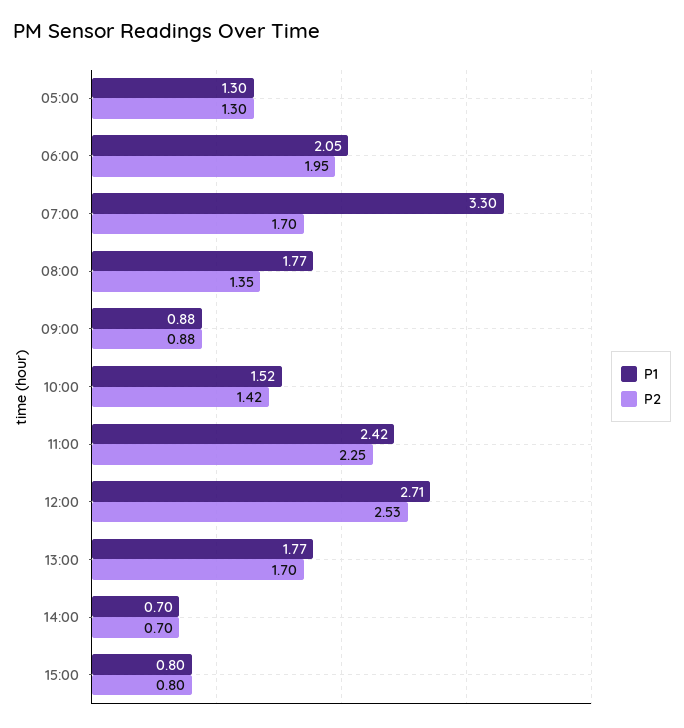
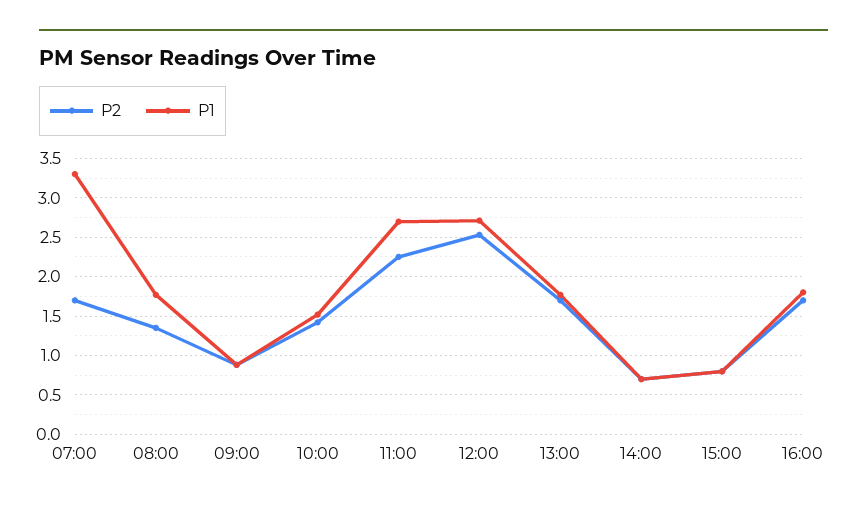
P1, 05:00: 1.3 -> none
P2, 05:00: 1.3 -> none
P1, 06:00: 2.05 -> none
P2, 06:00: 1.95 -> none
P1, 11:00: 2.42 -> 2.7
P2, 16:00: none -> 1.7
P1, 16:00: none -> 1.8

